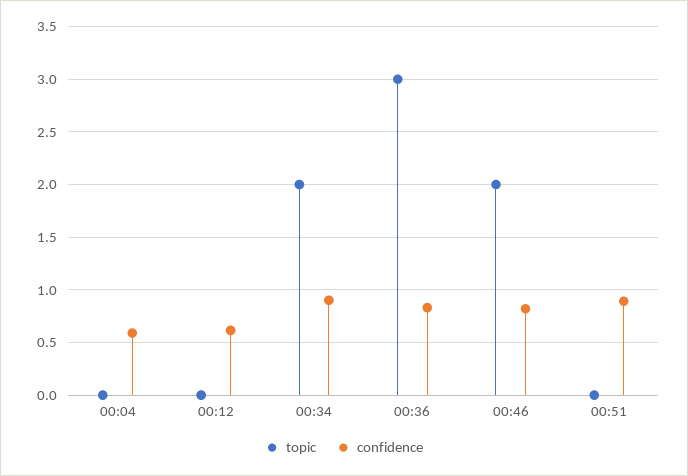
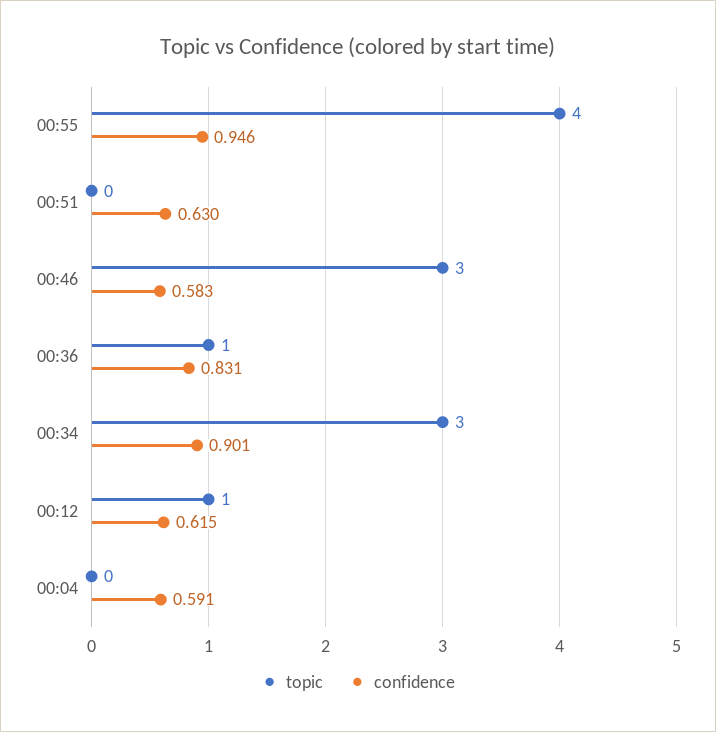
topic, 00:12: 0 -> 1
topic, 00:34: 2 -> 3
topic, 00:36: 3 -> 1
topic, 00:46: 2 -> 3
confidence, 00:46: 0.8 -> 0.583
confidence, 00:51: 0.9 -> 0.63
topic, 00:55: none -> 4
confidence, 00:55: none -> 0.946

